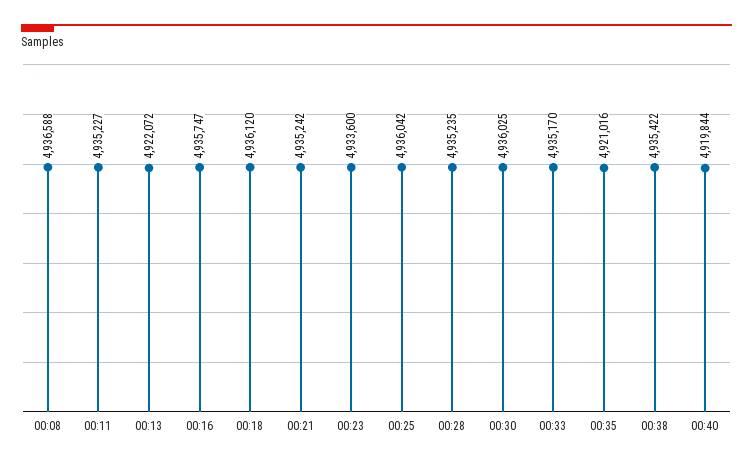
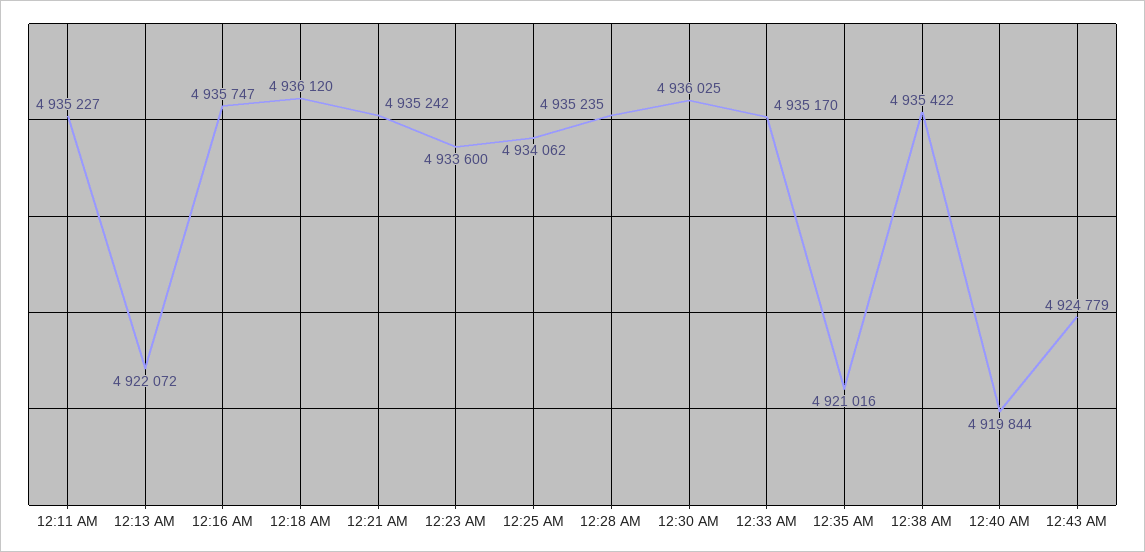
00:08: 4936588 -> none
00:25: 4936042 -> 4934062
12:43 AM: none -> 4924779

